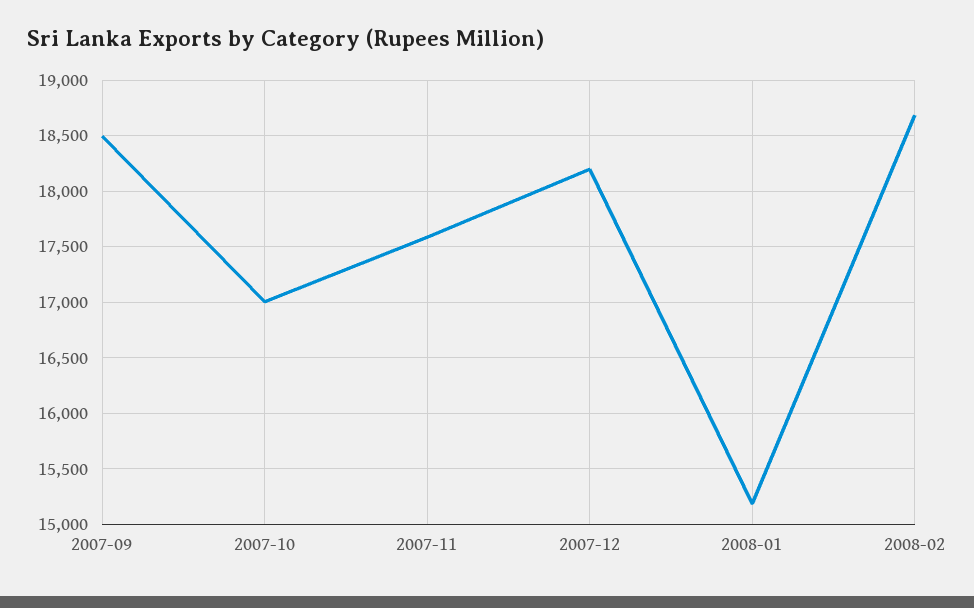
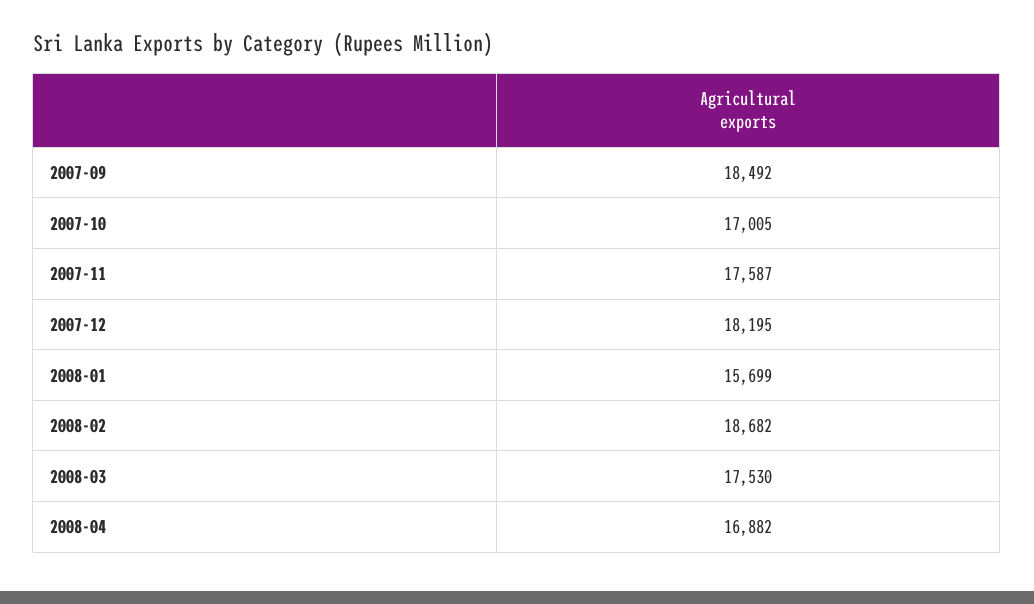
2008-01: 15200 -> 15699
2008-03: none -> 17530
2008-04: none -> 16882

